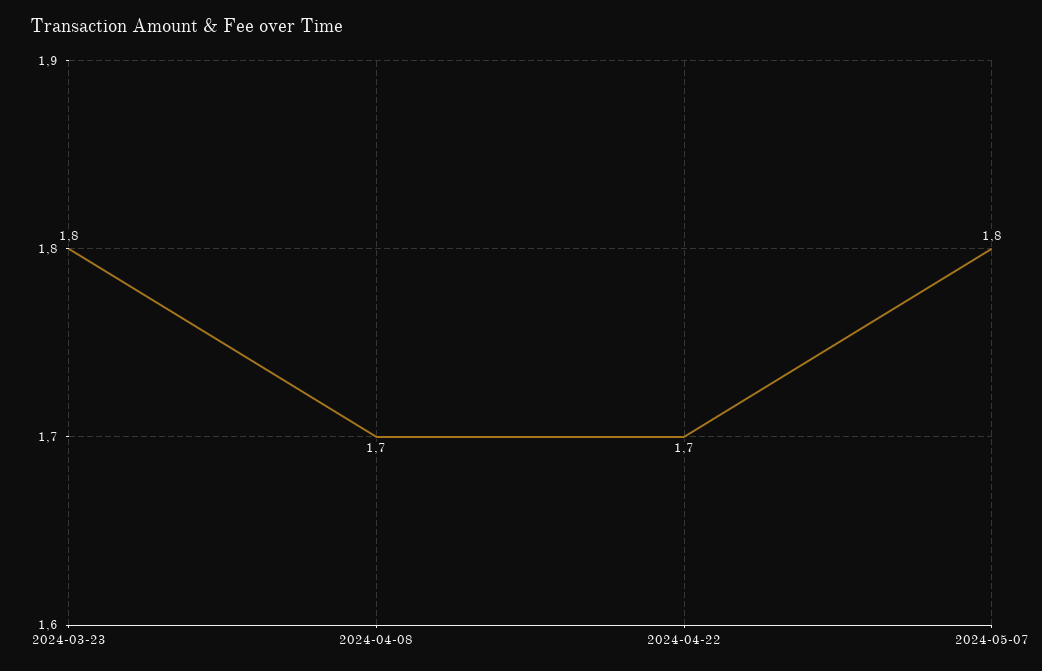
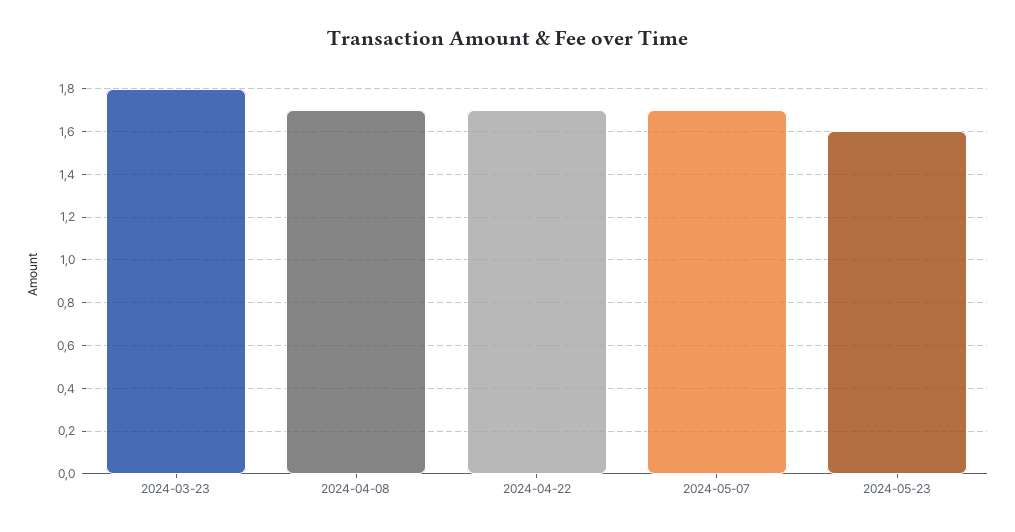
2024-05-07: 1.8 -> 1.7
2024-05-23: none -> 1.6

